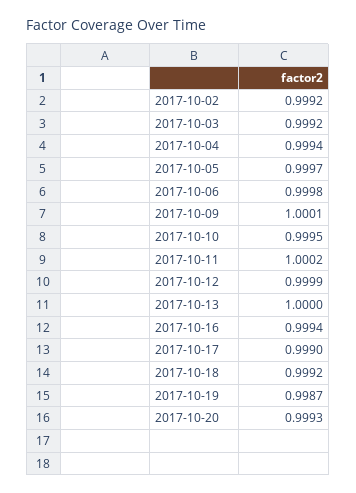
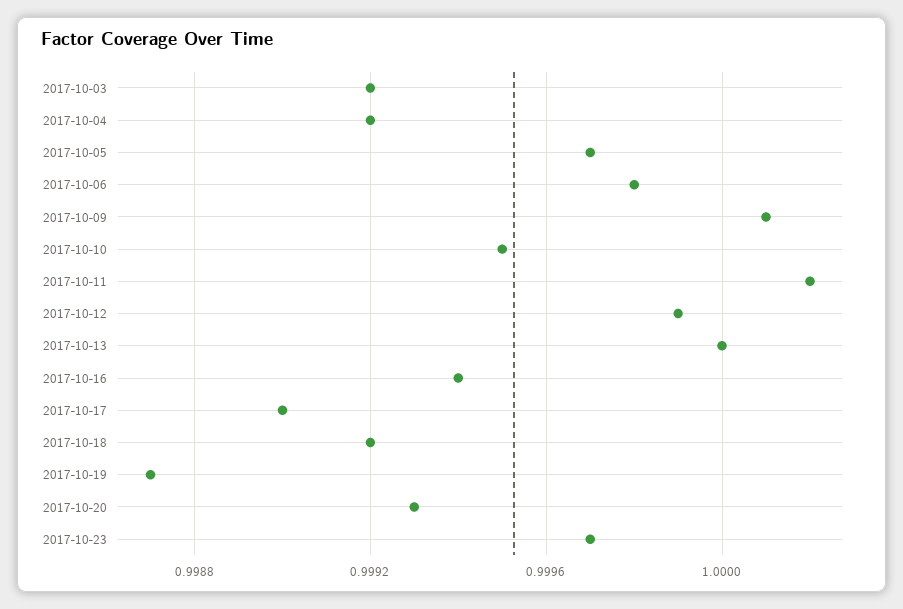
2017-10-02: 0.9992 -> none
2017-10-04: 0.9994 -> 0.9992
2017-10-23: none -> 0.9997

